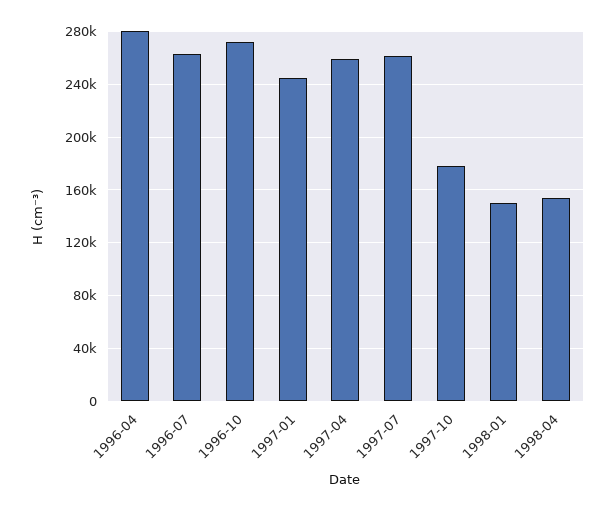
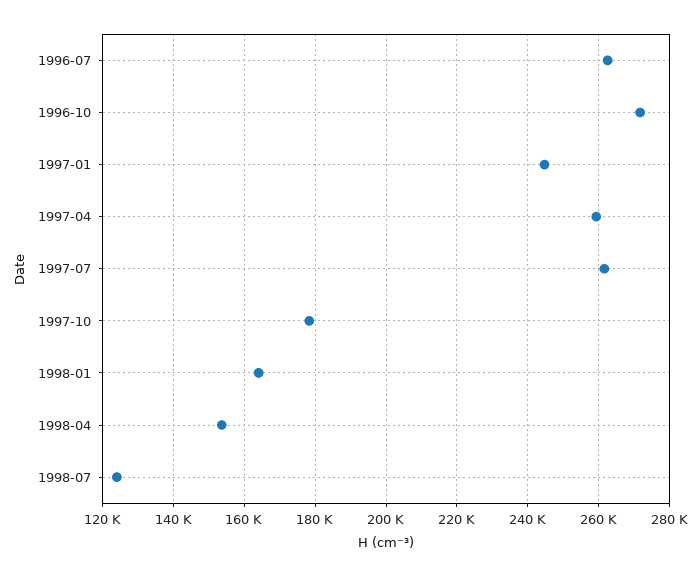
1996-04: 280000 -> none
1998-01: 150000 -> 164000
1998-07: none -> 124000

